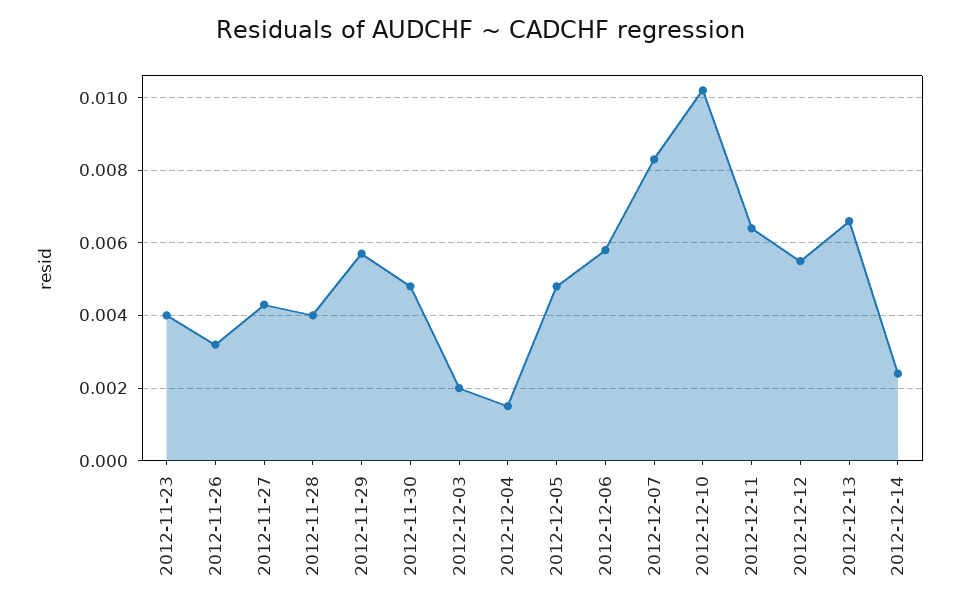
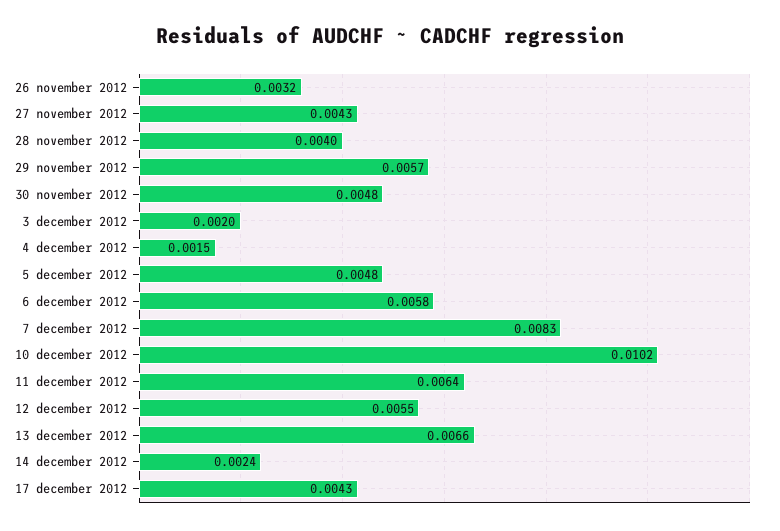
2012-11-23: 0.004 -> none
17 december 2012: none -> 0.0043

